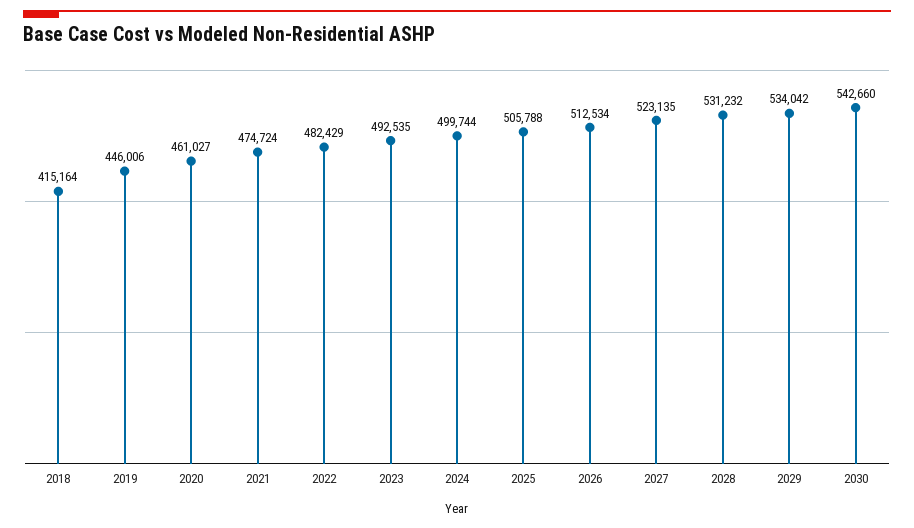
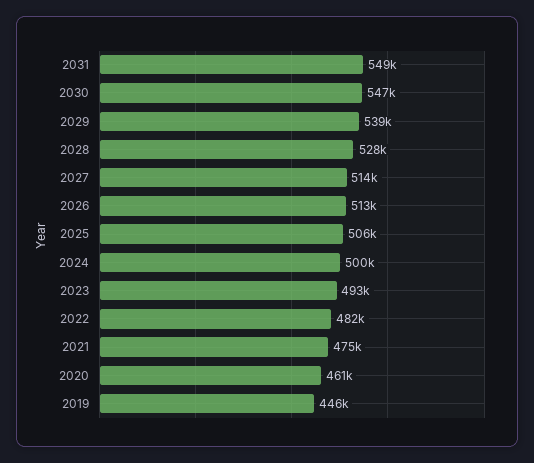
2018: 415164 -> none
2027: 523135 -> 514000
2028: 531232 -> 528000
2029: 534042 -> 539000
2030: 542660 -> 547000
2031: none -> 549000

